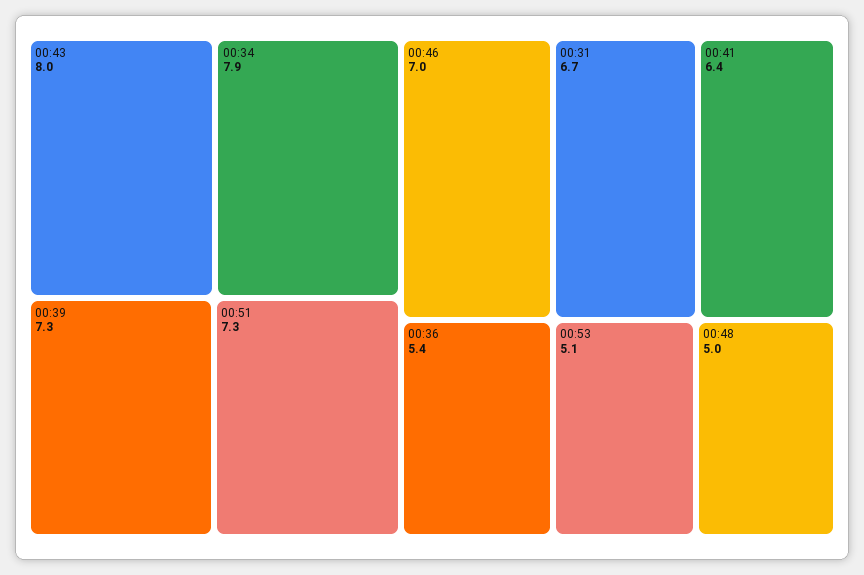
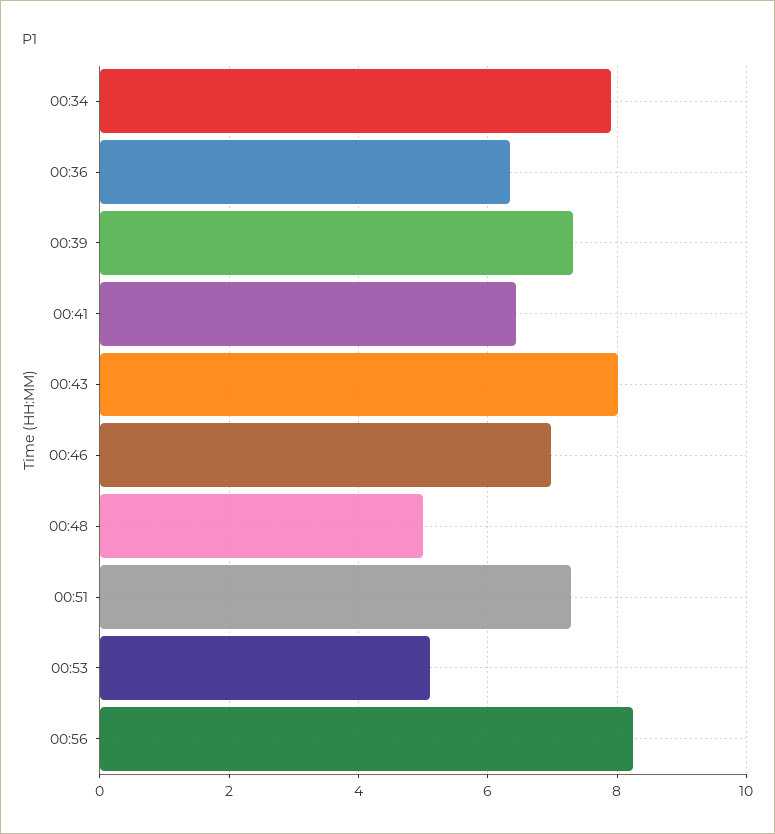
00:31: 6.7 -> none
00:36: 5.4 -> 6.4
00:56: none -> 8.2

